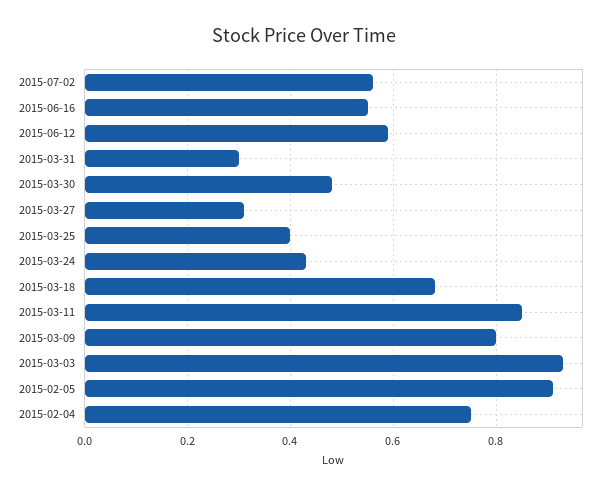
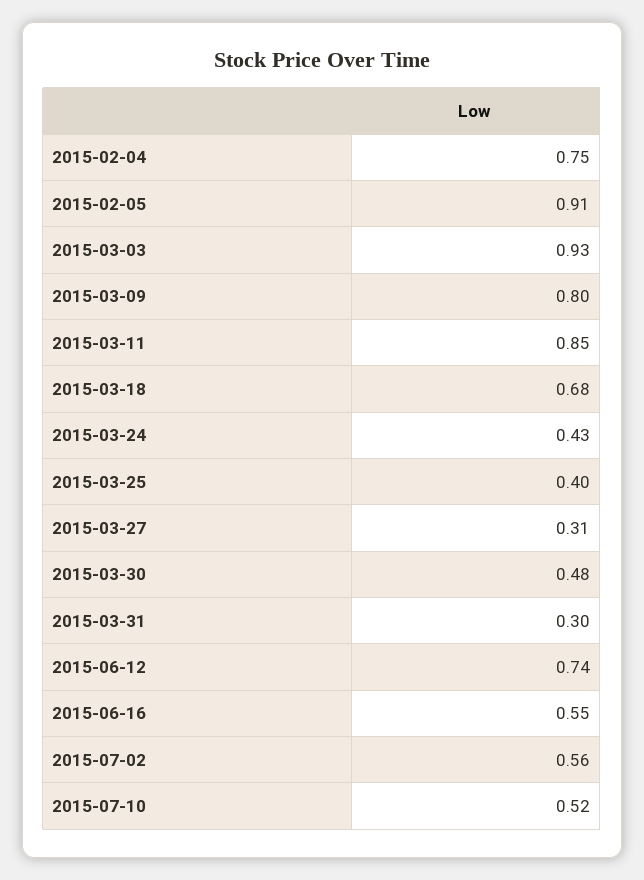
2015-06-12: 0.6 -> 0.74
2015-07-10: none -> 0.52

